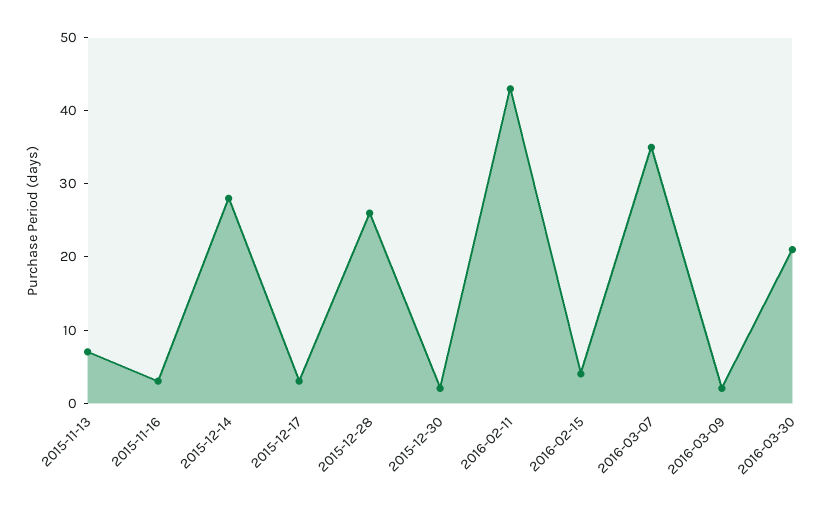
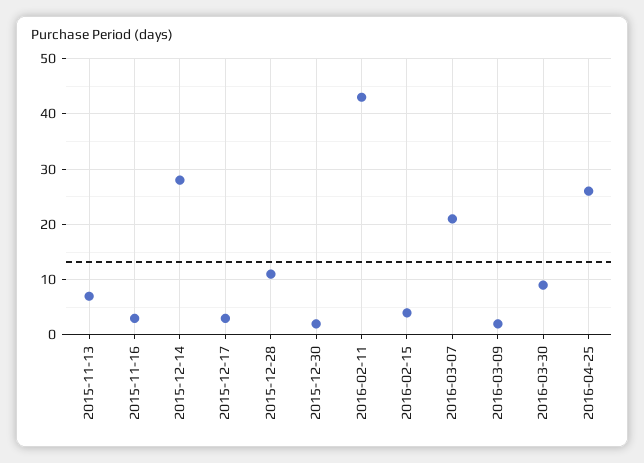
2015-12-28: 25 -> 10
2016-03-07: 35 -> 20
2016-03-30: 20 -> 10
2016-04-25: none -> 25

